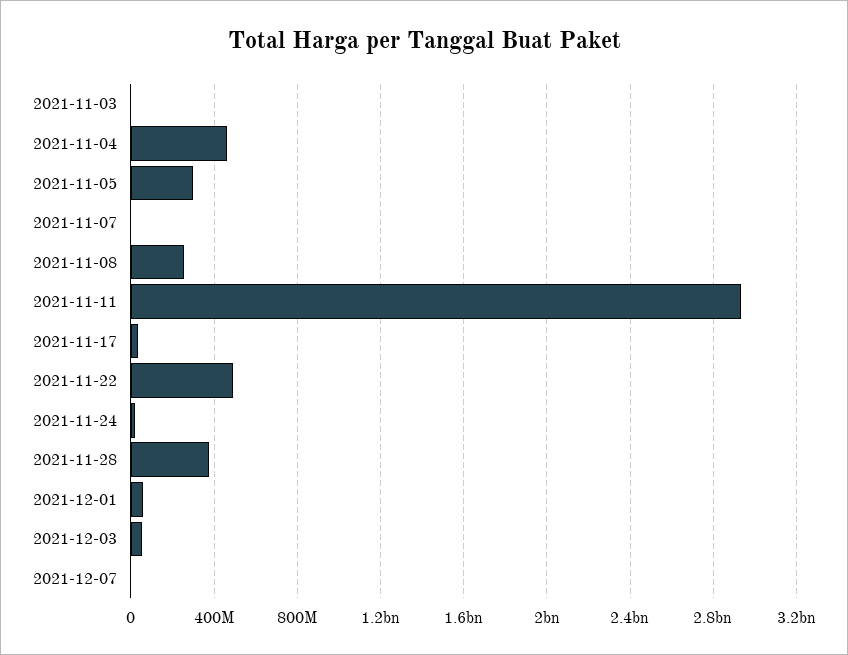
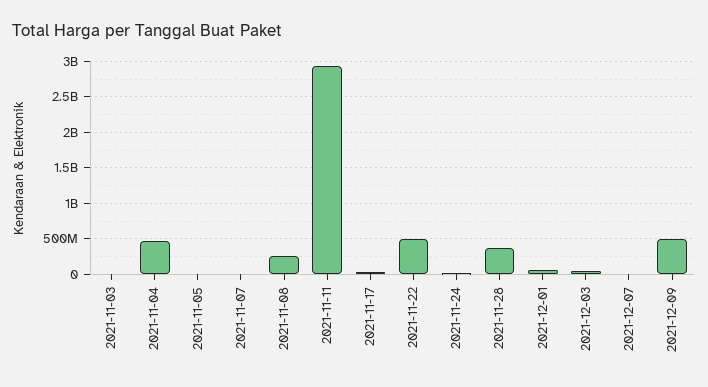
2021-11-05: 300000000 -> 0
2021-12-09: none -> 500000000

